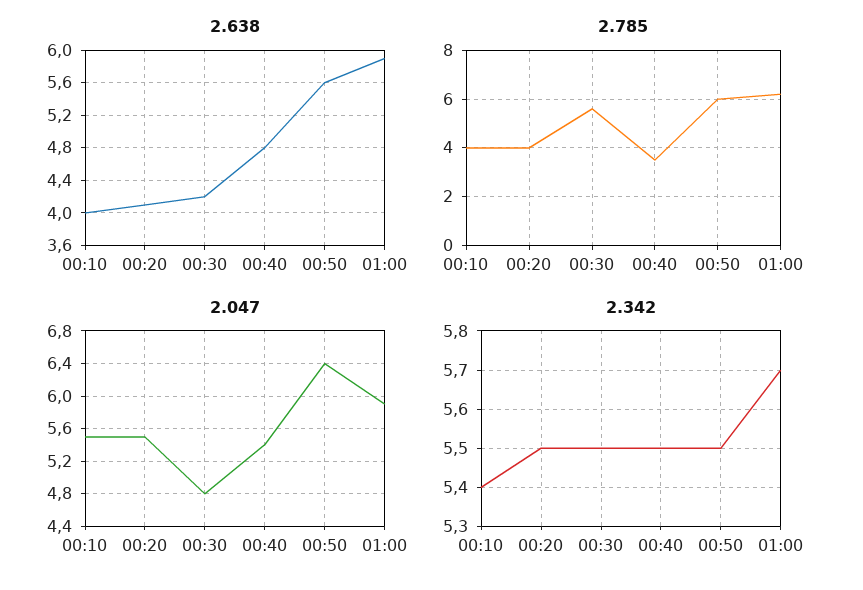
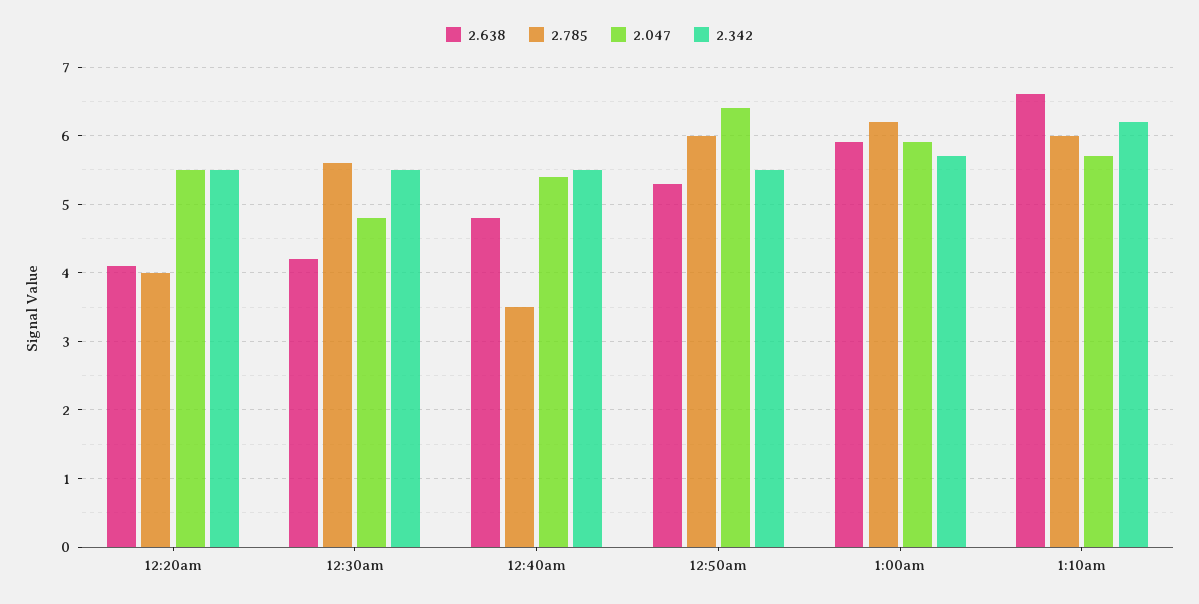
2.638, 00:10: 4 -> none
2.638, 00:50: 5.6 -> 5.3
2.785, 00:10: 4 -> none
2.047, 00:10: 5.5 -> none
2.342, 00:10: 5.4 -> none
2.638, 1:10am: none -> 6.6
2.785, 1:10am: none -> 6
2.047, 1:10am: none -> 5.7
2.342, 1:10am: none -> 6.2

